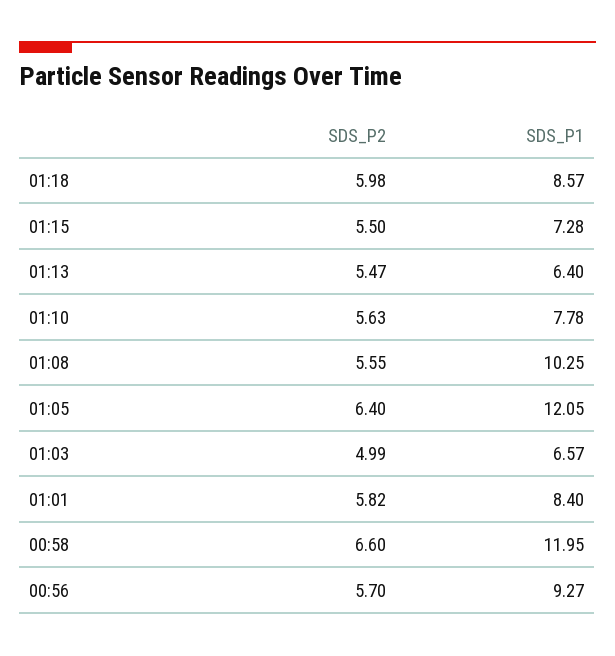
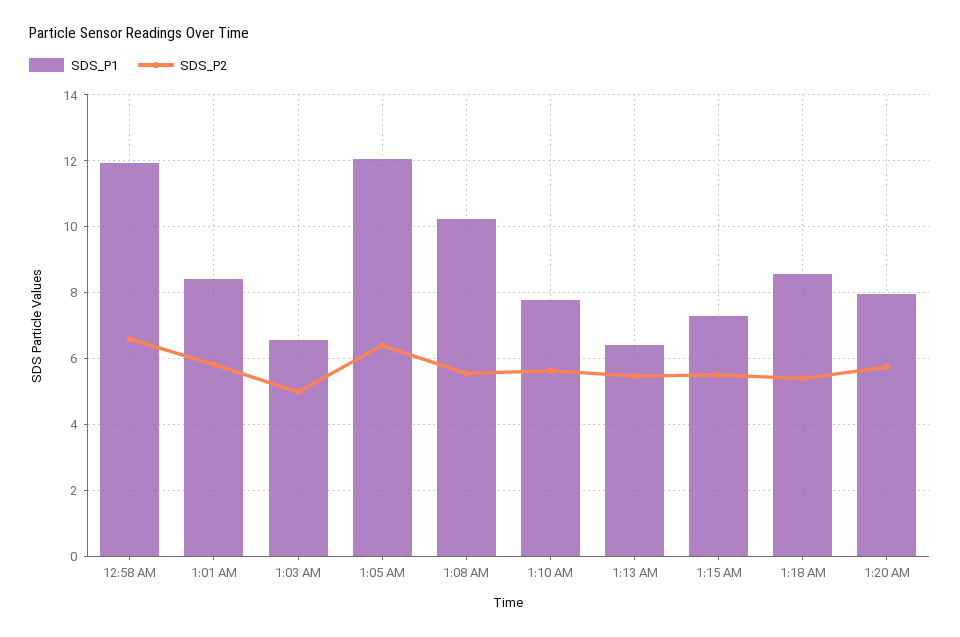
SDS_P2, 01:18: 5.98 -> 5.4
SDS_P2, 00:56: 5.7 -> none
SDS_P1, 00:56: 9.27 -> none
SDS_P1, 1:20 AM: none -> 8
SDS_P2, 1:20 AM: none -> 5.8

